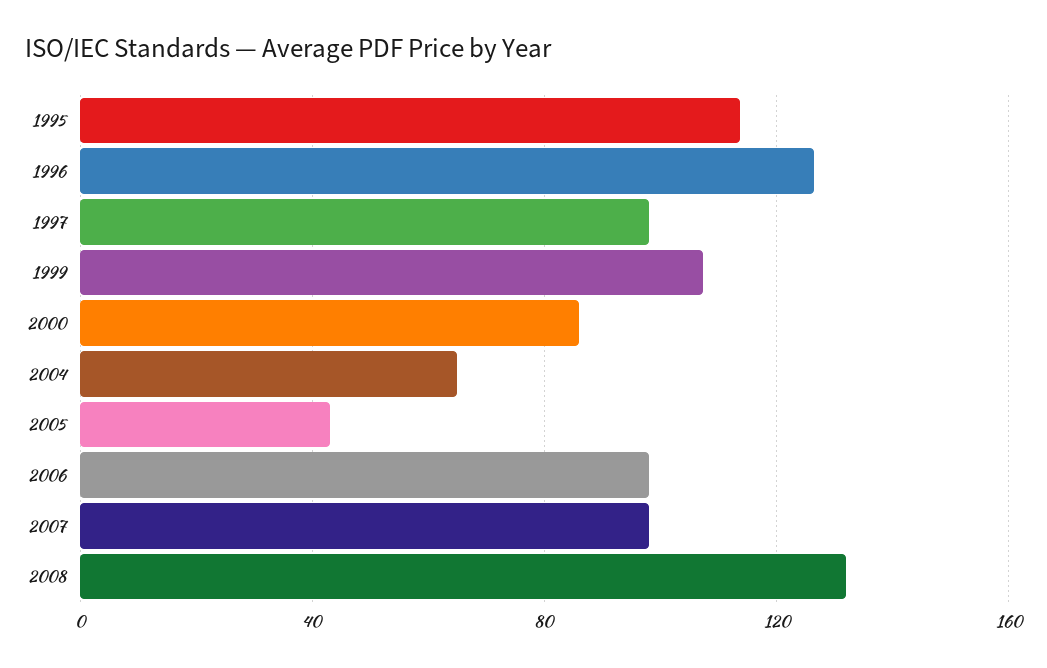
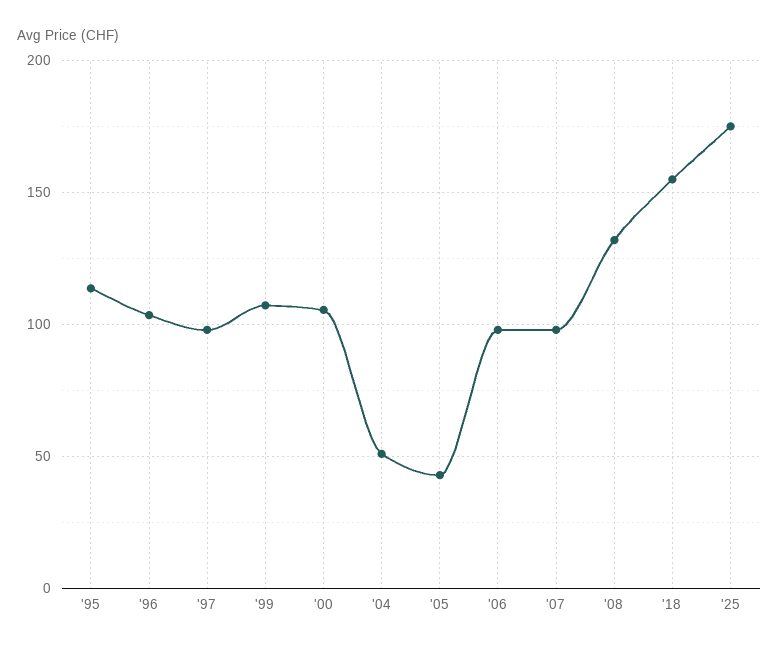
1996: 125 -> 105
2000: 85 -> 105
2004: 65 -> 50
'18: none -> 155
'25: none -> 175

